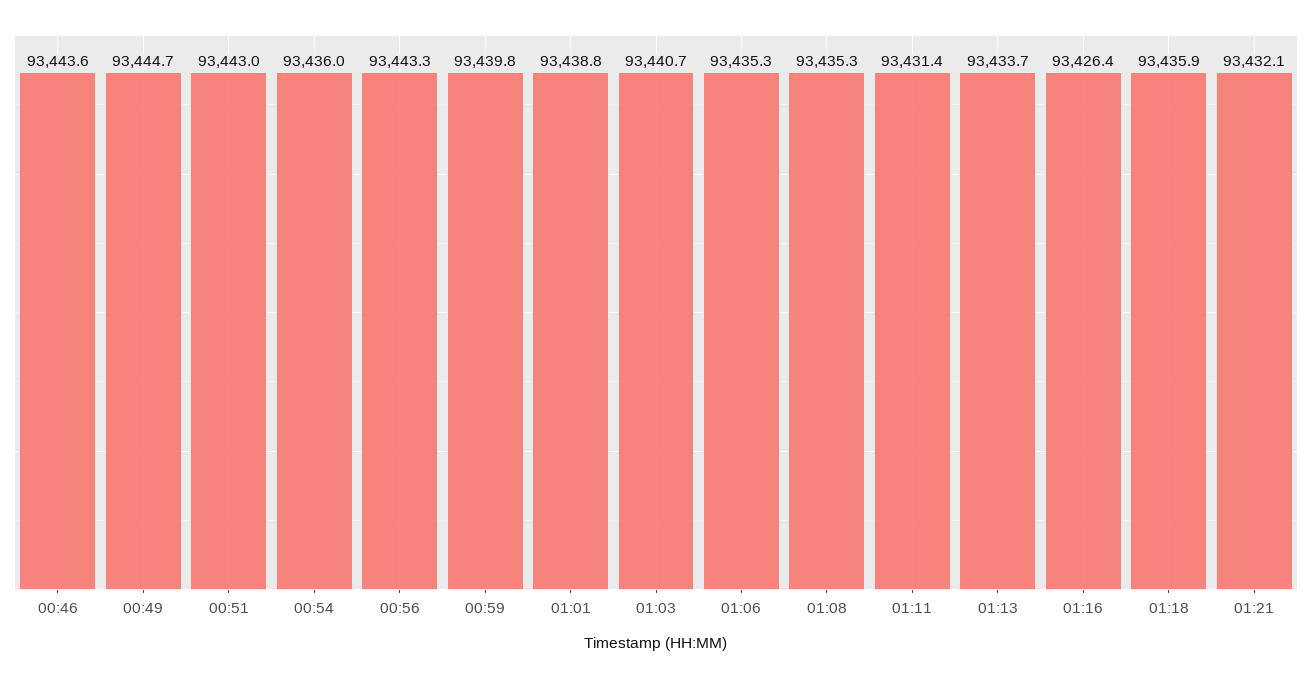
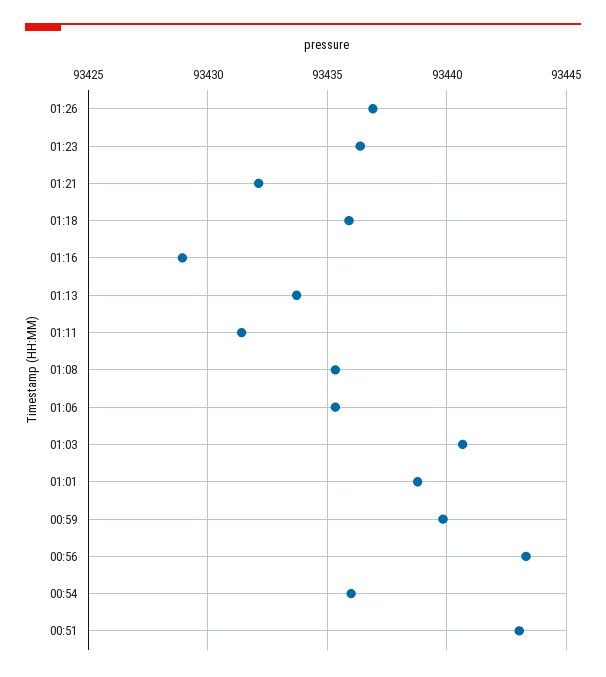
00:46: 93443.6 -> none
00:49: 93444.7 -> none
01:16: 93426.4 -> 93429
01:26: none -> 93437
01:23: none -> 93436.5

